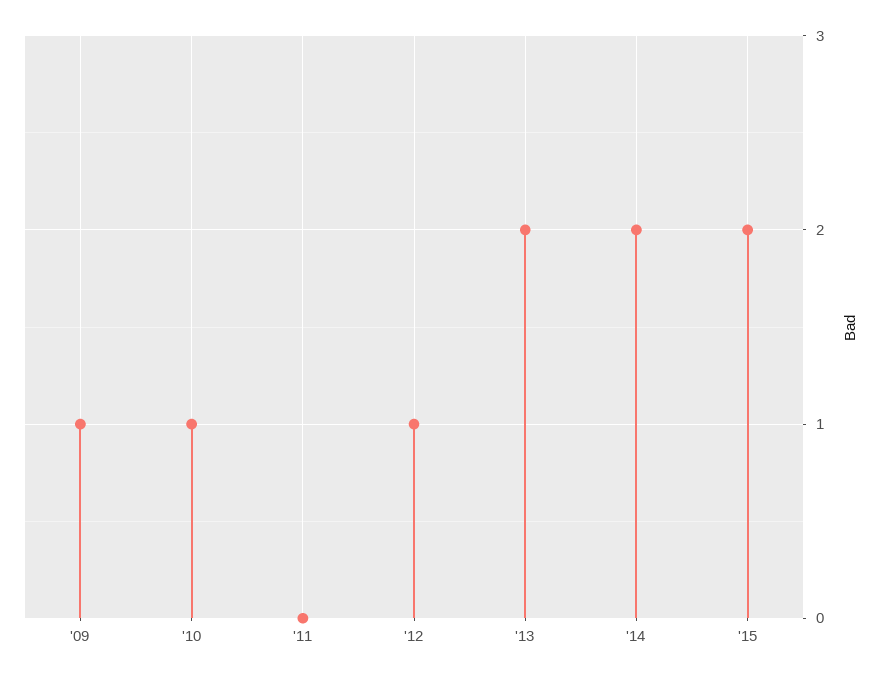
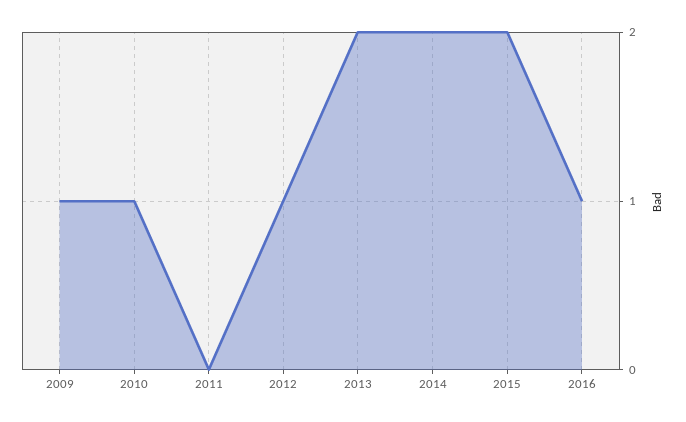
2016: none -> 1

